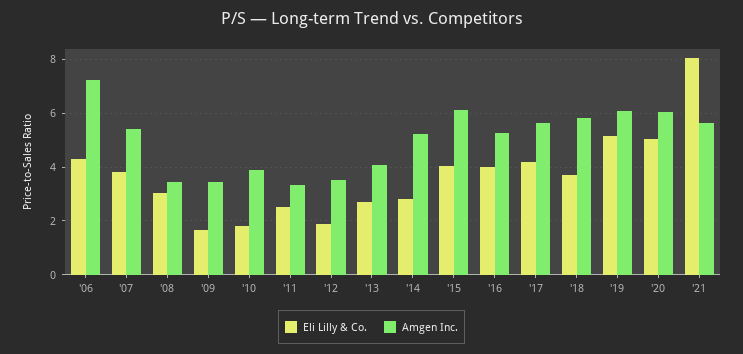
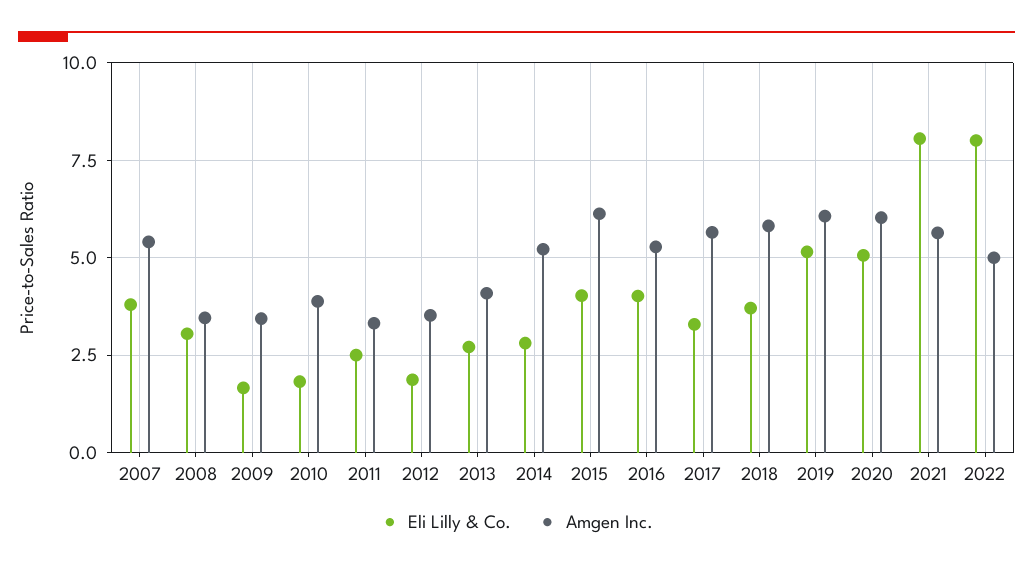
Eli Lilly & Co., '06: 4.25 -> none
Amgen Inc., '06: 7.25 -> none
Eli Lilly & Co., '17: 4.25 -> 3.25
Eli Lilly & Co., 2022: none -> 8
Amgen Inc., 2022: none -> 5

